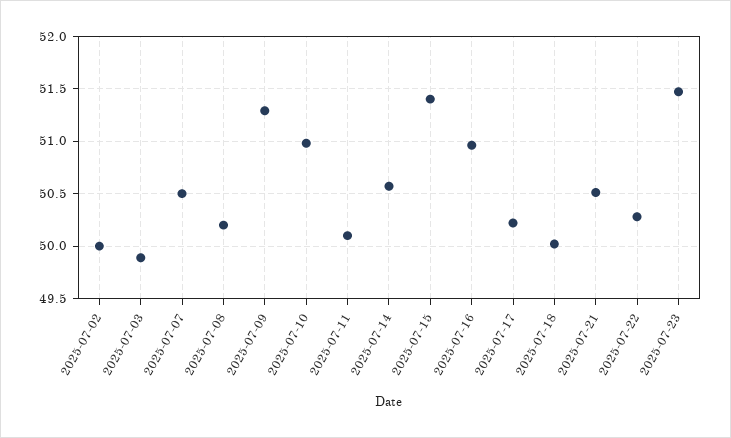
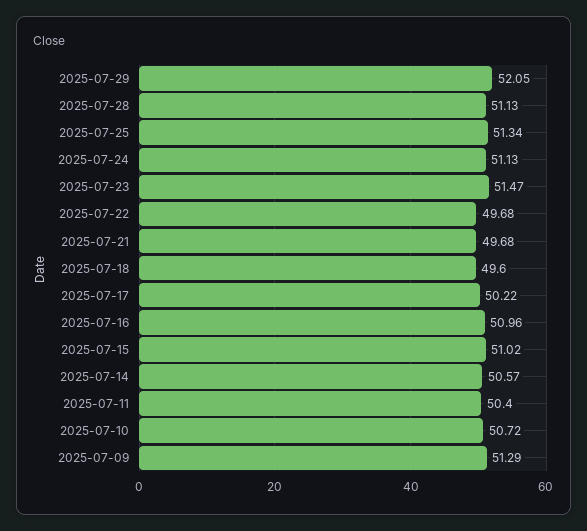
2025-07-02: 50 -> none
2025-07-03: 49.9 -> none
2025-07-07: 50.5 -> none
2025-07-08: 50.2 -> none
2025-07-10: 51 -> 50.72
2025-07-11: 50.1 -> 50.4
2025-07-15: 51.4 -> 51.02
2025-07-18: 50 -> 49.6
2025-07-21: 50.5 -> 49.68
2025-07-22: 50.3 -> 49.68
2025-07-29: none -> 52.05
2025-07-28: none -> 51.13
2025-07-25: none -> 51.34
2025-07-24: none -> 51.13

